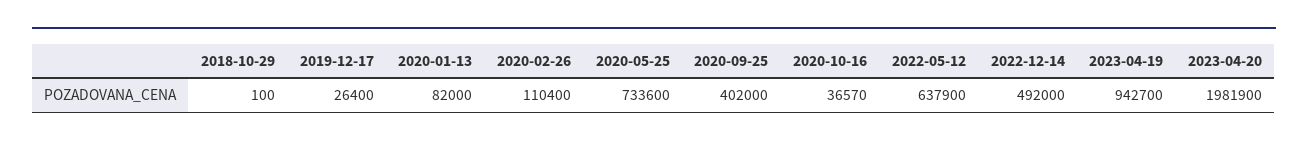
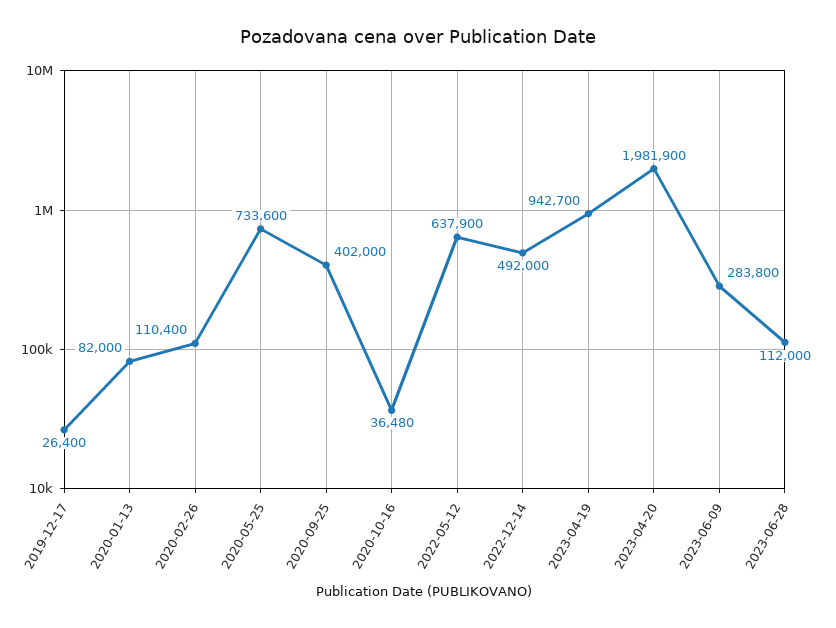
2018-10-29: 100 -> none
2020-10-16: 36570 -> 36480
2023-06-09: none -> 283800
2023-06-28: none -> 112000

